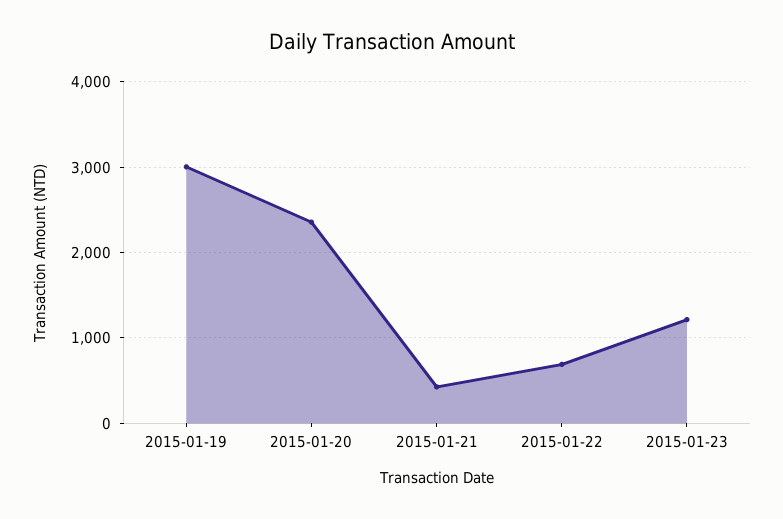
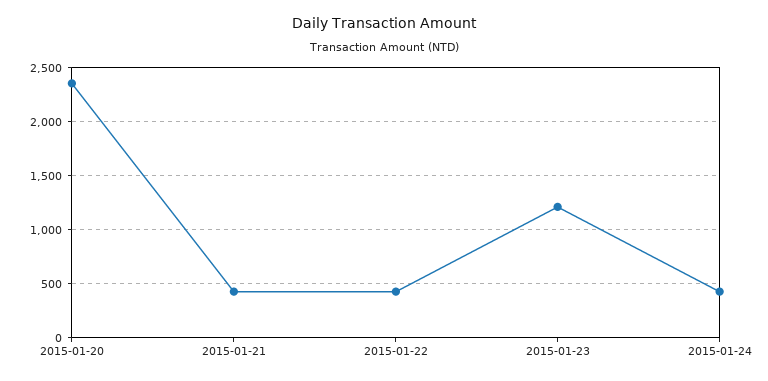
2015-01-19: 3000 -> none
2015-01-22: 700 -> 400
2015-01-24: none -> 400

